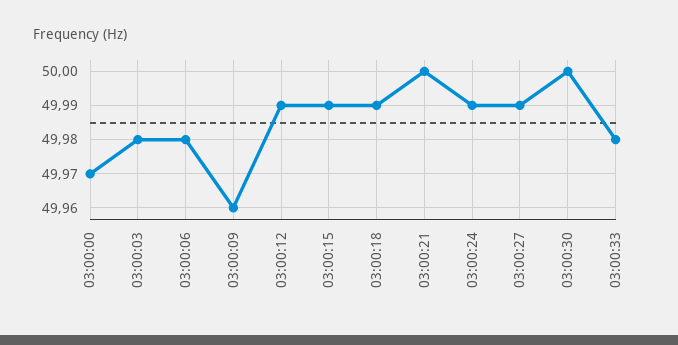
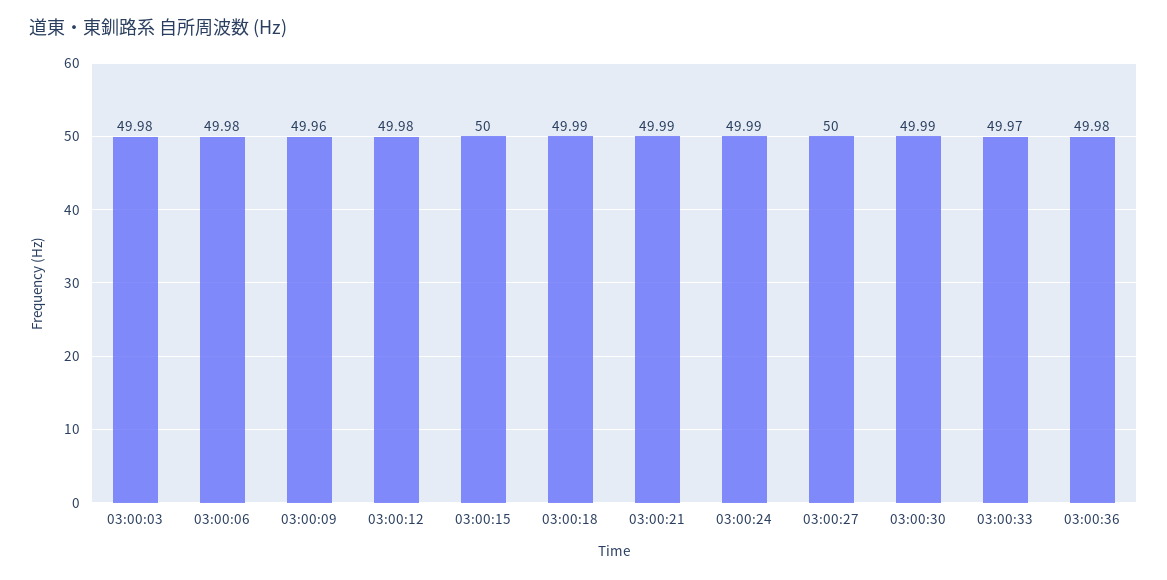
03:00:00: 49.97 -> none
03:00:12: 49.99 -> 49.98
03:00:15: 49.99 -> 50
03:00:21: 50 -> 49.99
03:00:27: 49.99 -> 50
03:00:30: 50 -> 49.99
03:00:33: 49.98 -> 49.97
03:00:36: none -> 49.98

